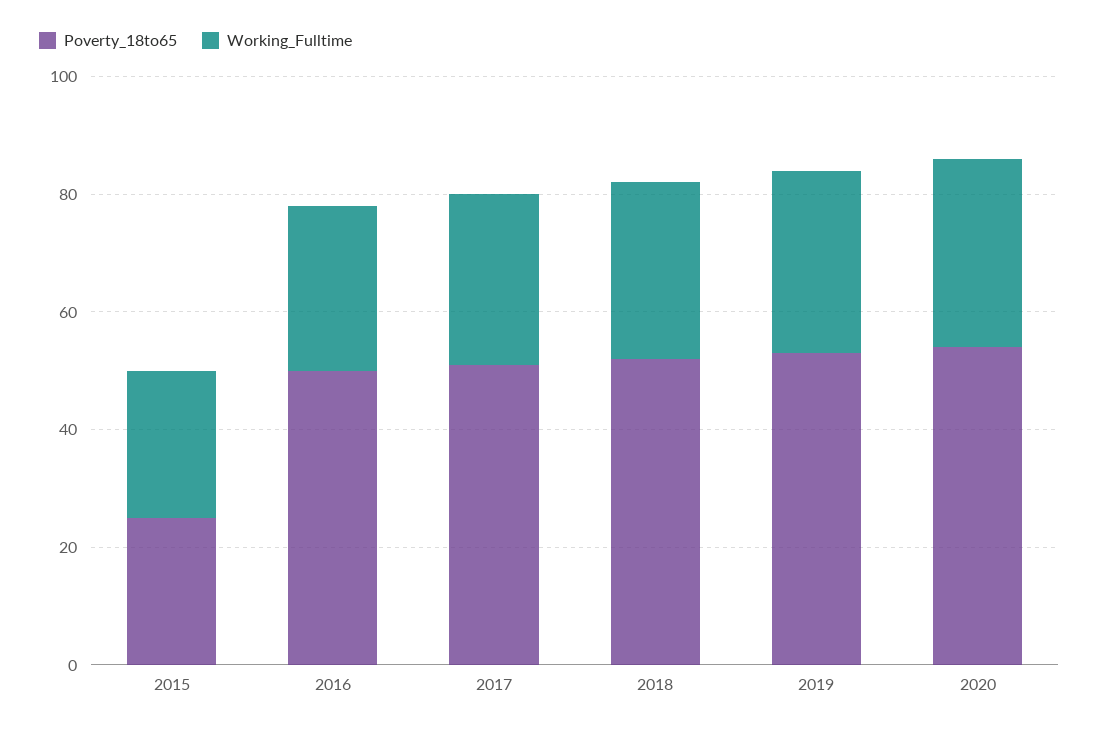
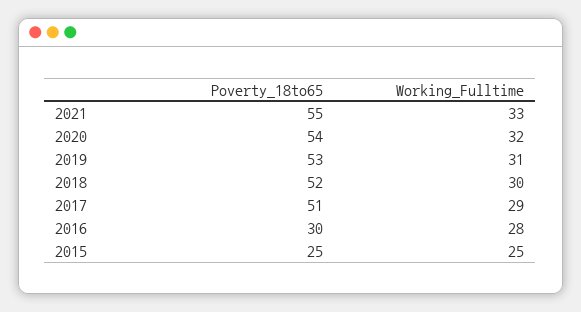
Poverty_18to65, 2016: 50 -> 30
Poverty_18to65, 2021: none -> 55
Working_Fulltime, 2021: none -> 33

